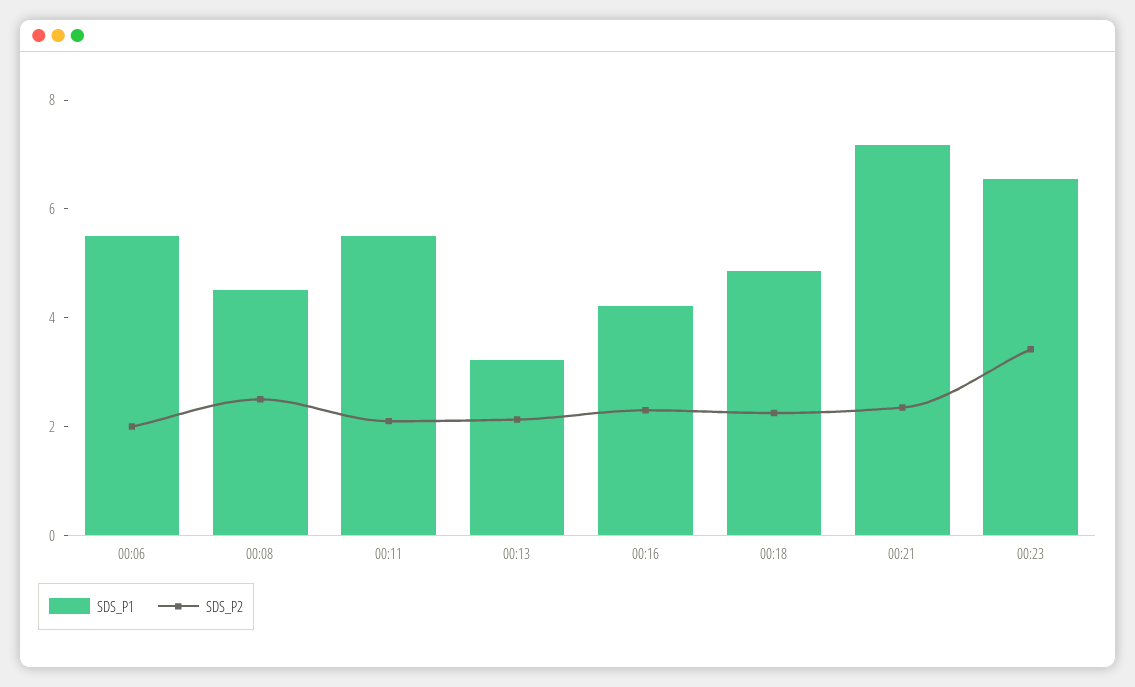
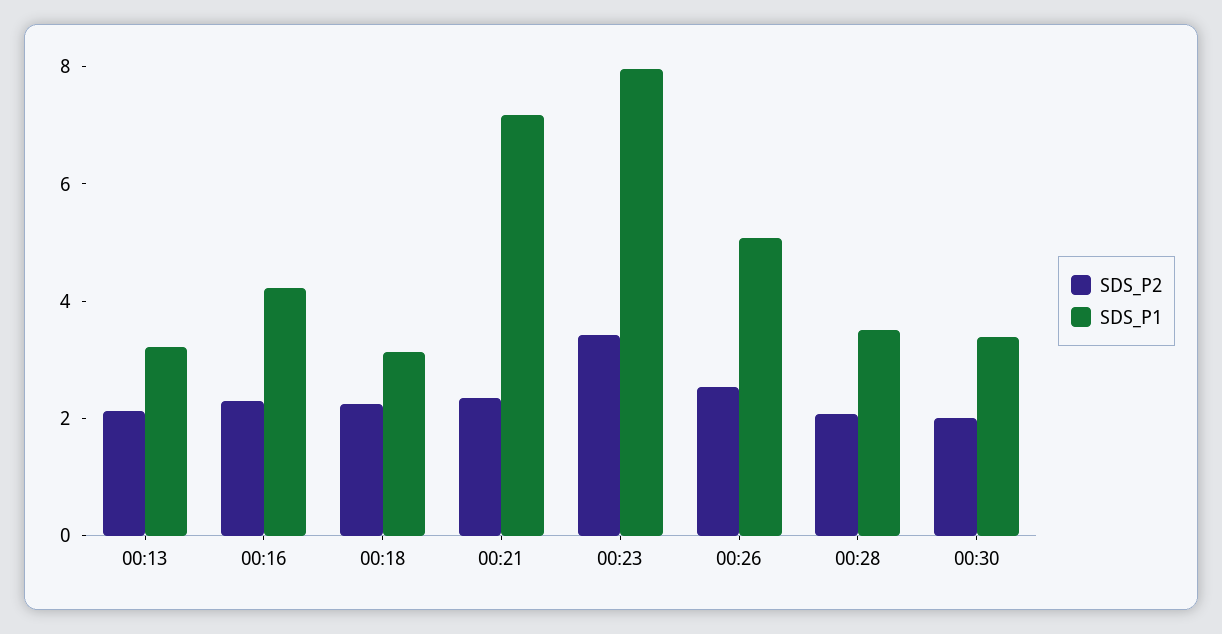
SDS_P1, 00:06: 5.5 -> none
SDS_P2, 00:06: 2 -> none
SDS_P1, 00:08: 4.5 -> none
SDS_P2, 00:08: 2.5 -> none
SDS_P1, 00:11: 5.5 -> none
SDS_P2, 00:11: 2 -> none
SDS_P1, 00:18: 5 -> 3
SDS_P1, 00:23: 6.5 -> 8
SDS_P2, 00:26: none -> 2.5
SDS_P1, 00:26: none -> 5
SDS_P2, 00:28: none -> 2
SDS_P1, 00:28: none -> 3.5
SDS_P2, 00:30: none -> 2
SDS_P1, 00:30: none -> 3.5

